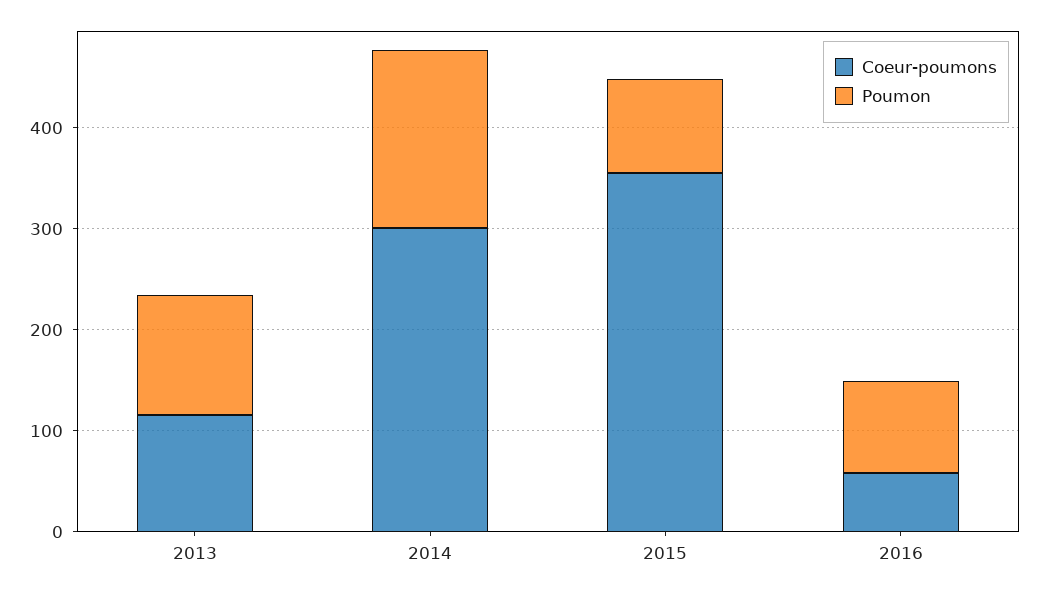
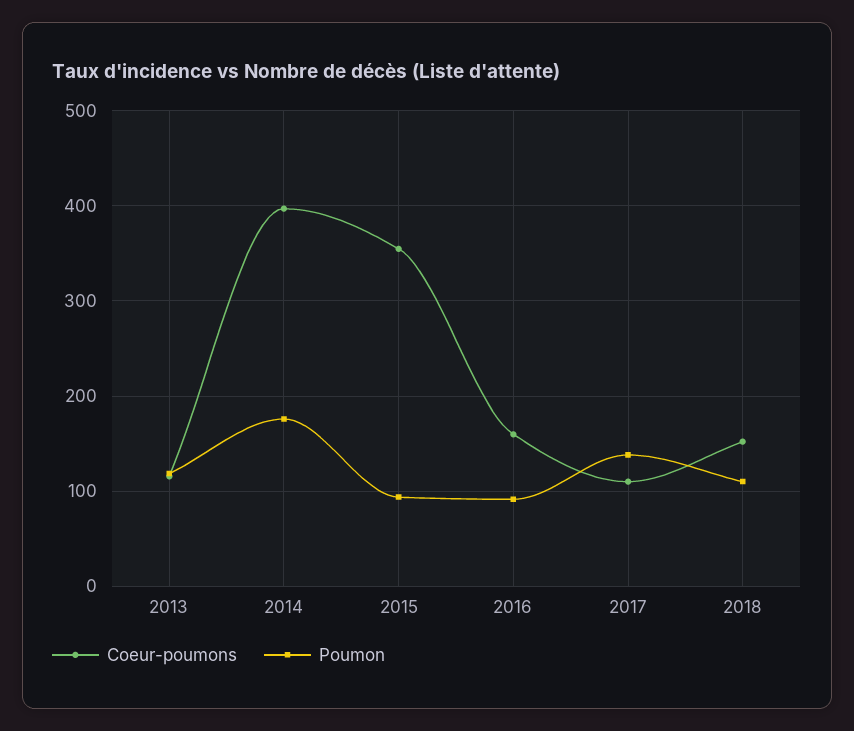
Coeur-poumons, 2014: 300 -> 400
Coeur-poumons, 2016: 60 -> 160
Coeur-poumons, 2017: none -> 110
Poumon, 2017: none -> 140
Coeur-poumons, 2018: none -> 150
Poumon, 2018: none -> 110

